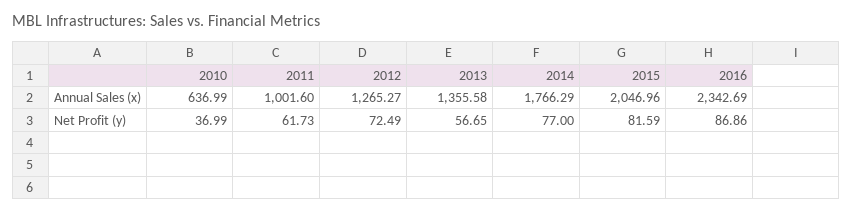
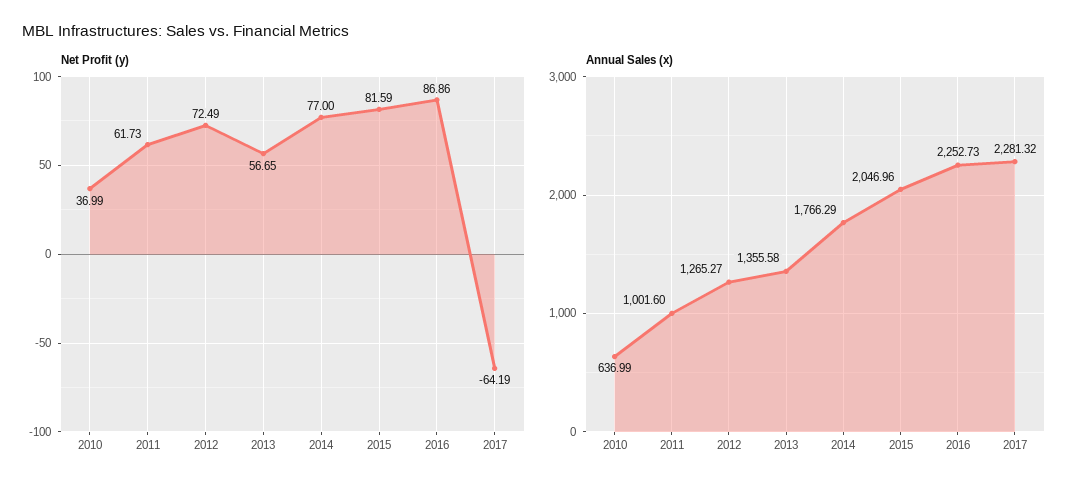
Annual Sales (x), 2016: 2342.69 -> 2252.73
Net Profit (y), 2017: none -> -64.19
Annual Sales (x), 2017: none -> 2281.32

